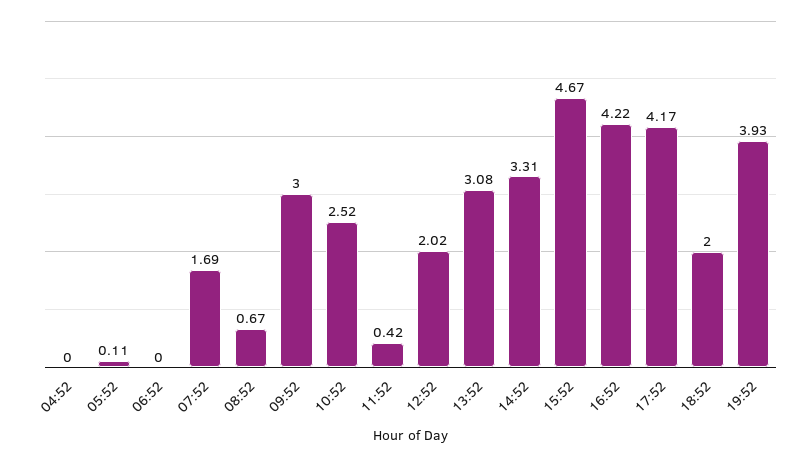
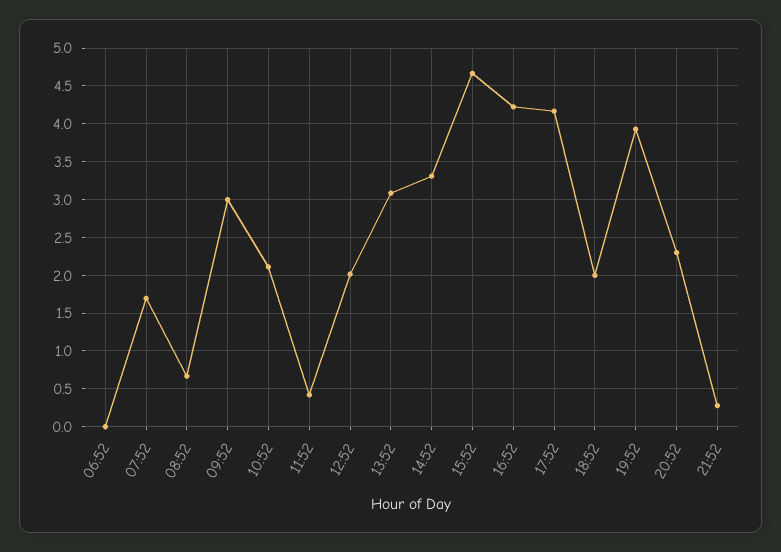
04:52: 0 -> none
05:52: 0.11 -> none
10:52: 2.52 -> 2.1
20:52: none -> 2.3
21:52: none -> 0.3

